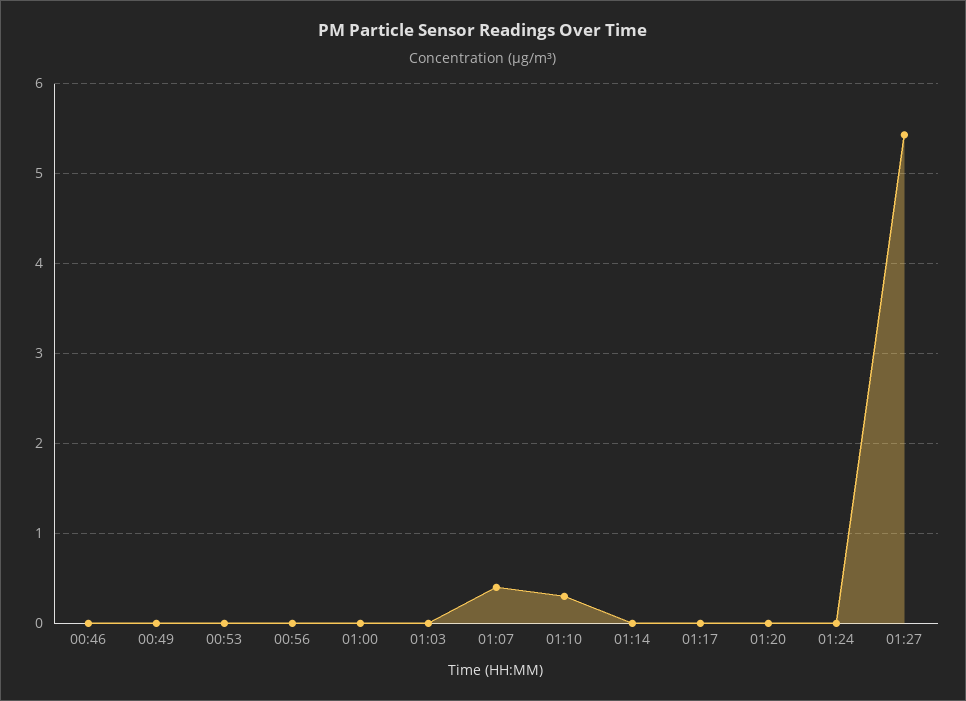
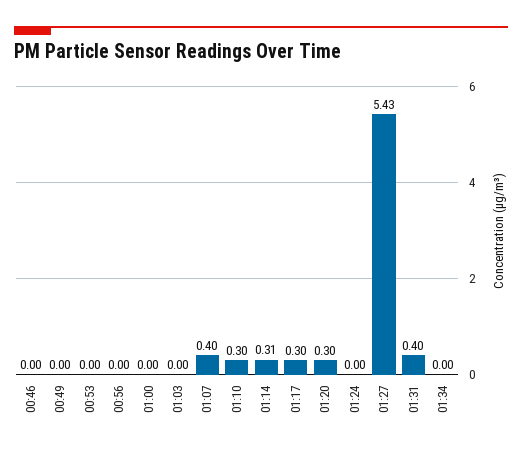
01:14: 0 -> 0.31
01:17: 0 -> 0.3
01:20: 0 -> 0.3
01:31: none -> 0.4
01:34: none -> 0

